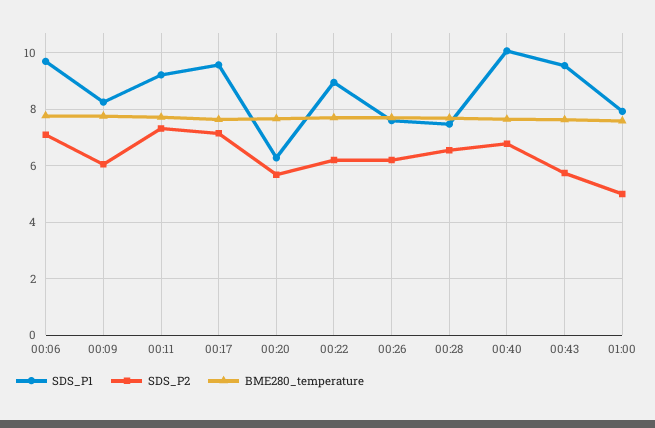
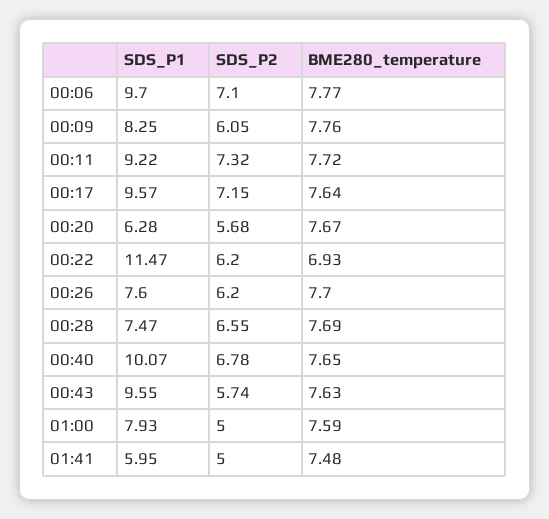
SDS_P1, 00:22: 9 -> 11.47
BME280_temperature, 00:22: 7.75 -> 6.93
SDS_P1, 01:41: none -> 5.95
SDS_P2, 01:41: none -> 5
BME280_temperature, 01:41: none -> 7.48

